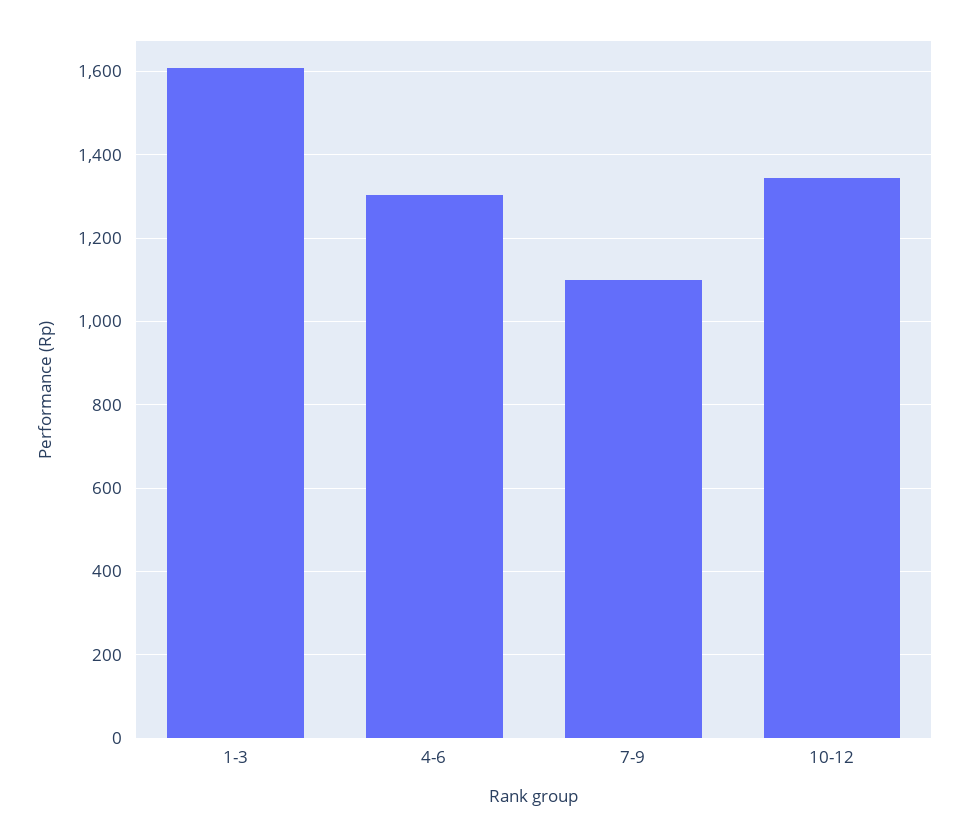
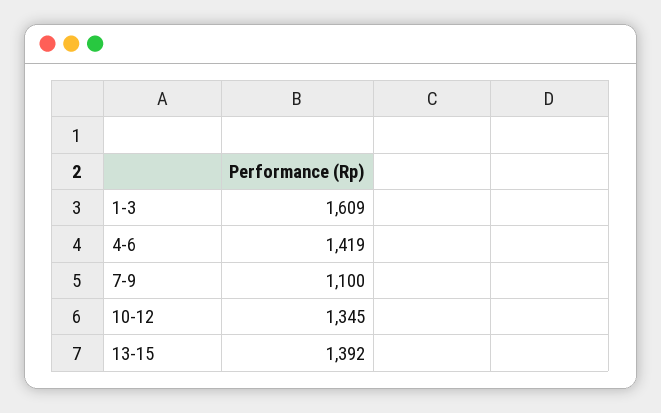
4-6: 1300 -> 1419
13-15: none -> 1392

